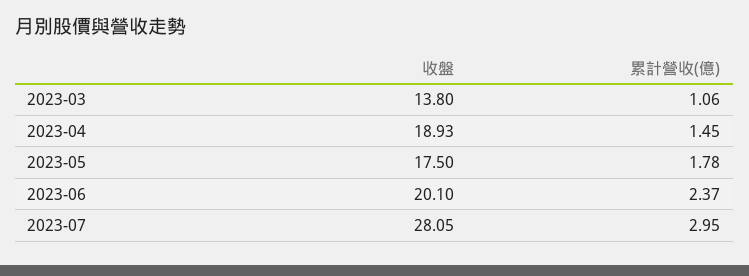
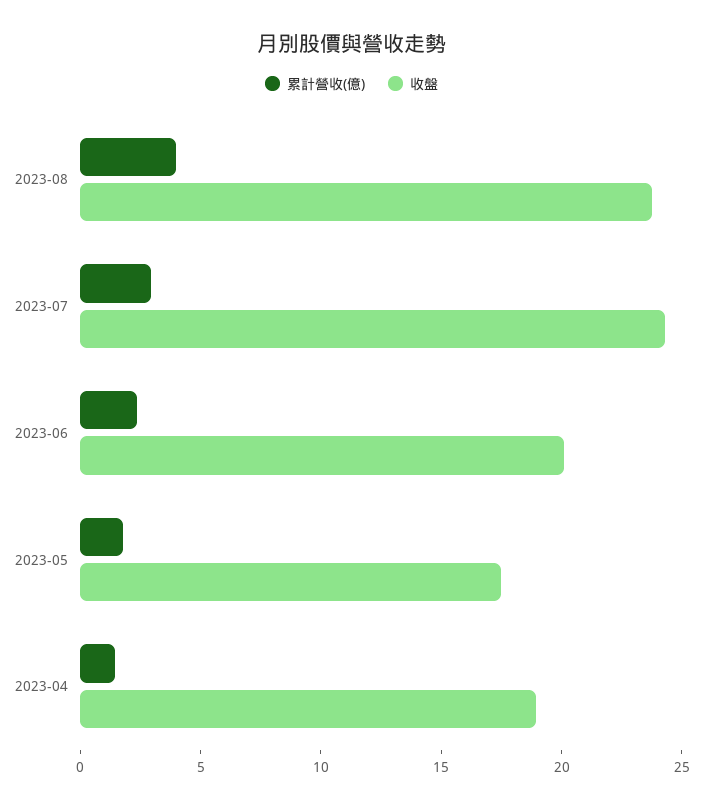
收盤, 2023-03: 13.8 -> none
累計營收(億), 2023-03: 1.06 -> none
收盤, 2023-07: 28.05 -> 24
累計營收(億), 2023-08: none -> 4
收盤, 2023-08: none -> 24

